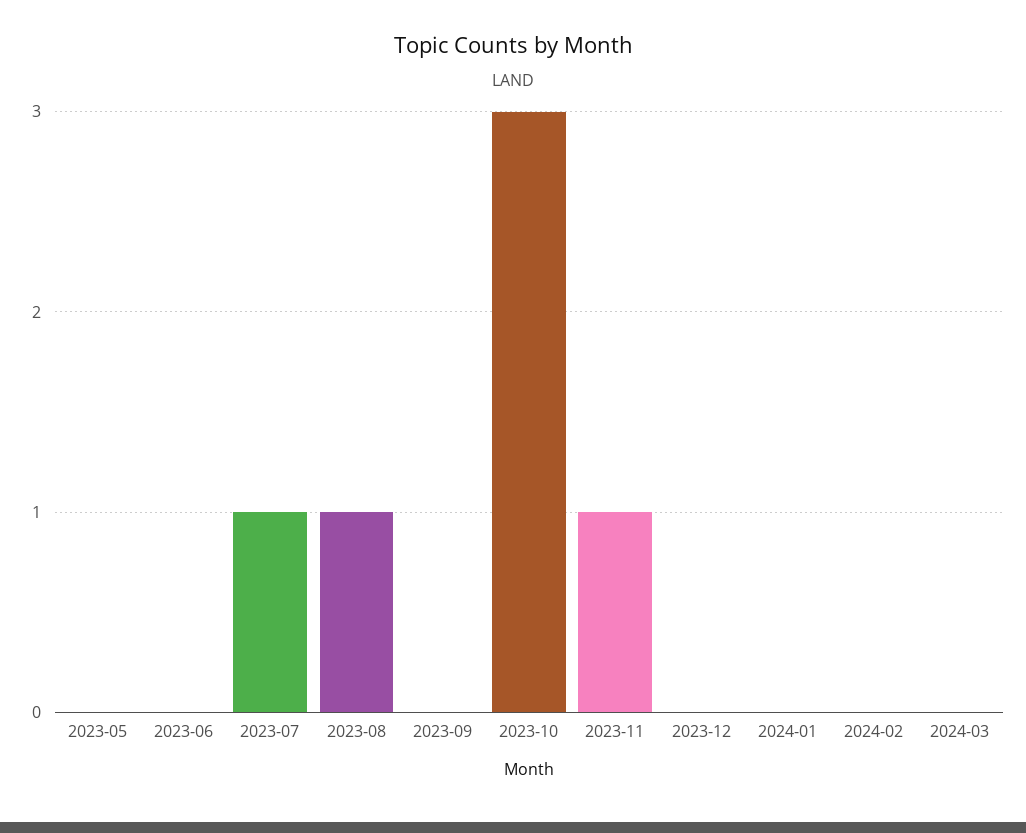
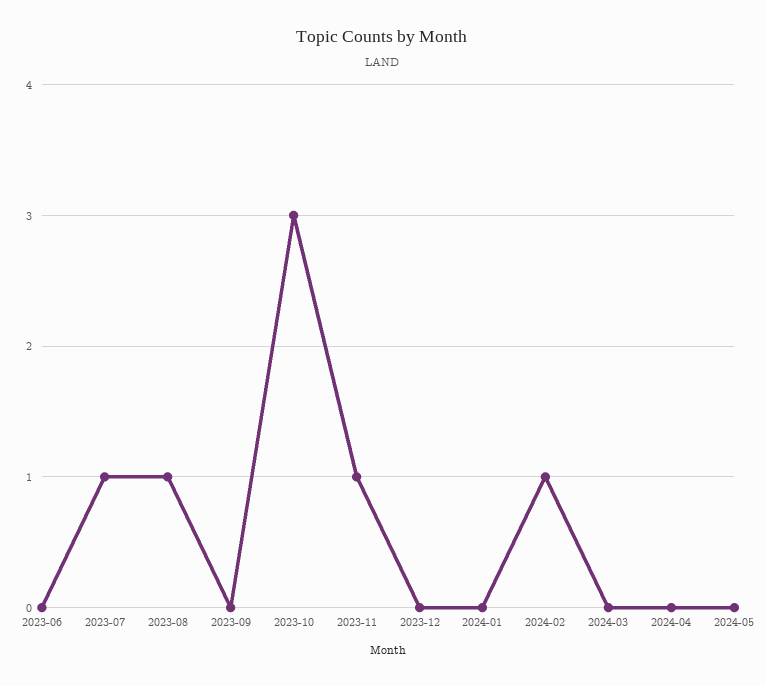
2023-05: 0 -> none
2024-02: 0 -> 1
2024-04: none -> 0
2024-05: none -> 0

